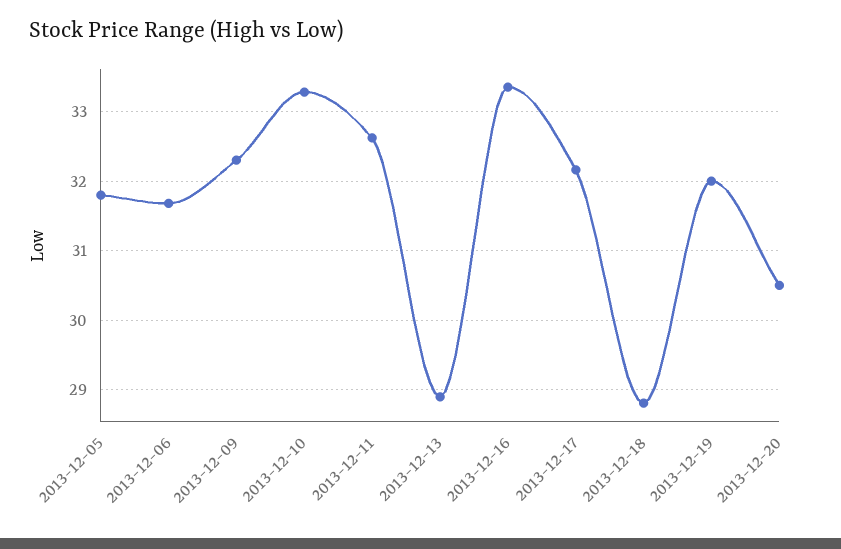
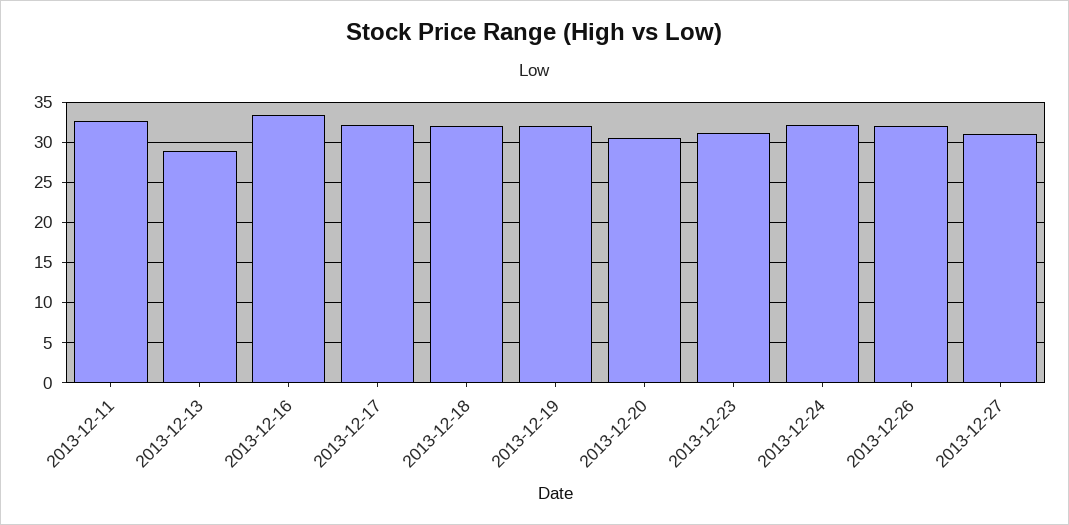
2013-12-05: 31.8 -> none
2013-12-06: 31.7 -> none
2013-12-09: 32.3 -> none
2013-12-10: 33.3 -> none
2013-12-18: 28.8 -> 32
2013-12-23: none -> 31
2013-12-24: none -> 32
2013-12-26: none -> 32
2013-12-27: none -> 31

